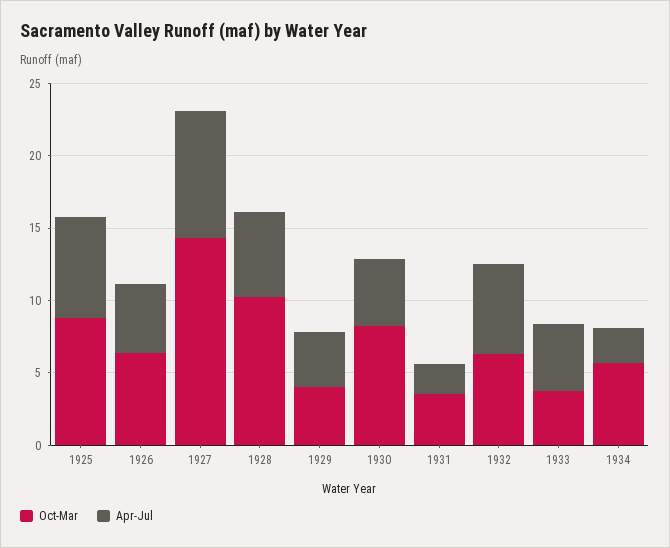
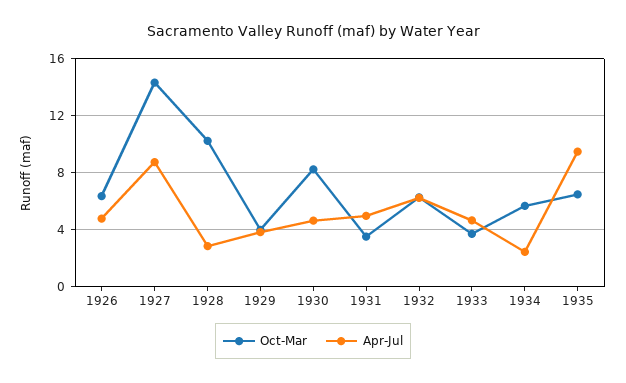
Oct-Mar, 1925: 9 -> none
Apr-Jul, 1925: 7 -> none
Apr-Jul, 1928: 6 -> 3
Apr-Jul, 1931: 2 -> 5
Oct-Mar, 1935: none -> 6.5
Apr-Jul, 1935: none -> 9.5

